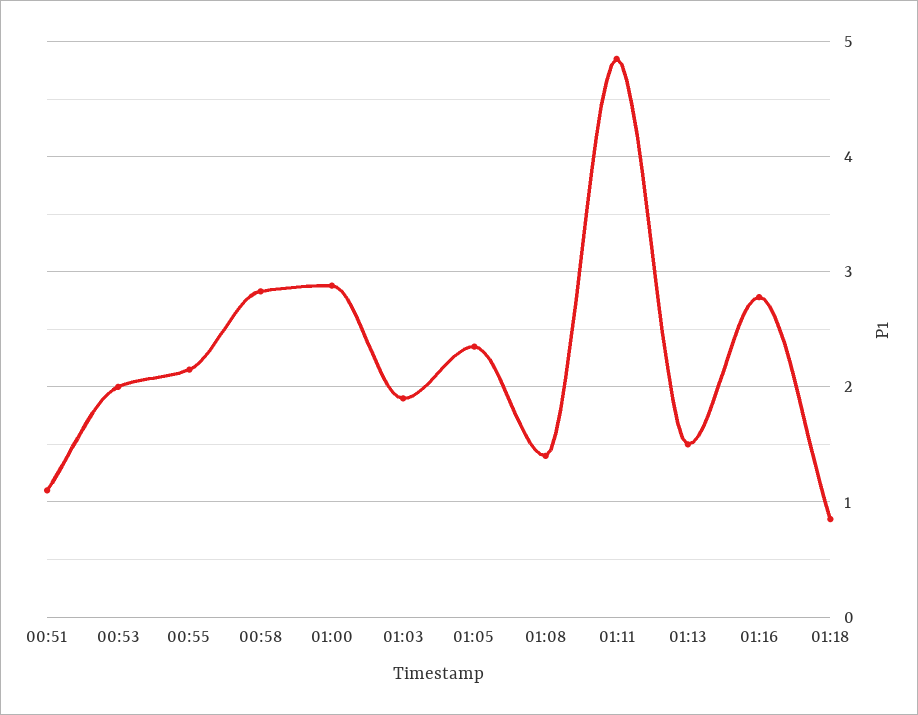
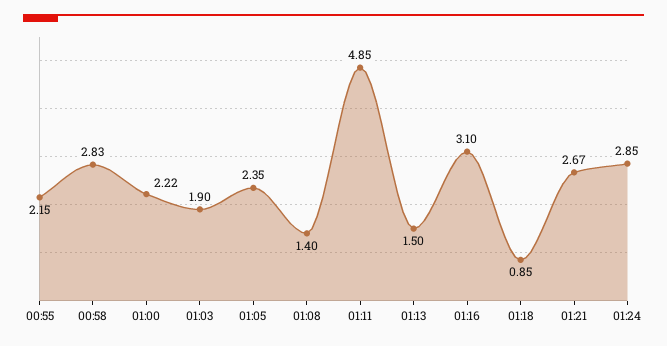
00:51: 1.1 -> none
00:53: 2 -> none
01:00: 2.9 -> 2.22
01:16: 2.8 -> 3.1
01:21: none -> 2.67
01:24: none -> 2.85

